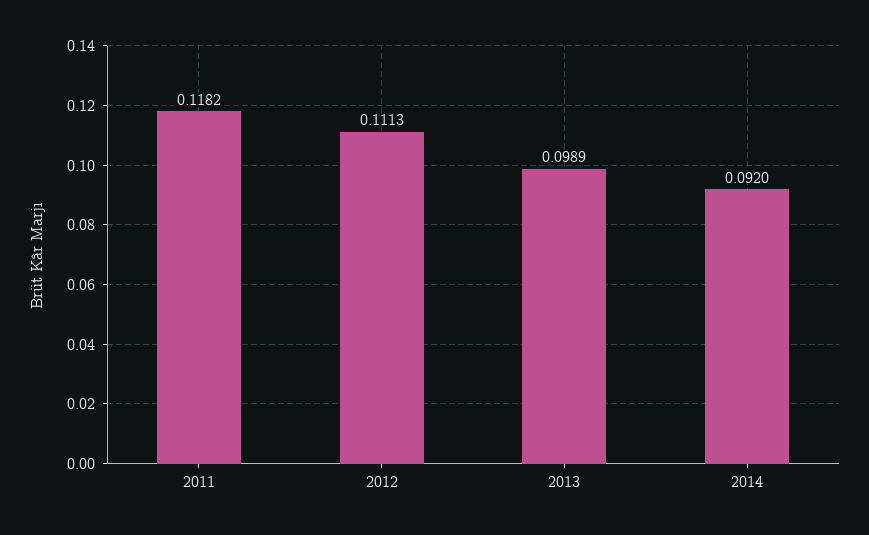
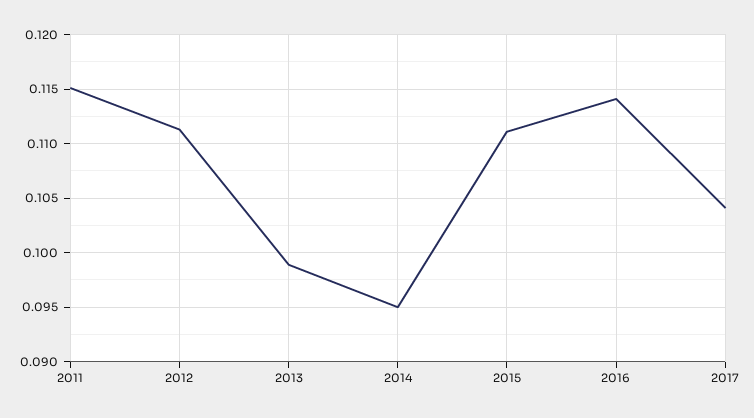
2011: 0.1182 -> 0.115
2014: 0.092 -> 0.095
2015: none -> 0.111
2016: none -> 0.114
2017: none -> 0.104

